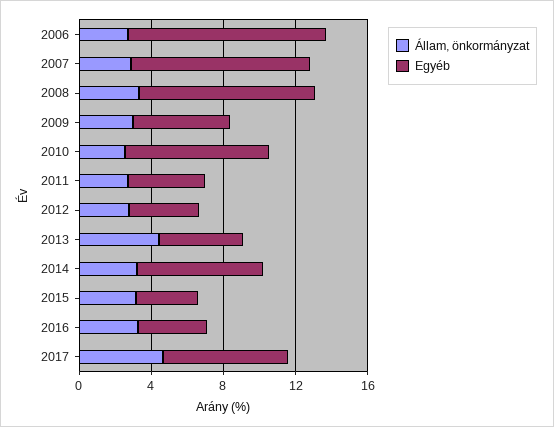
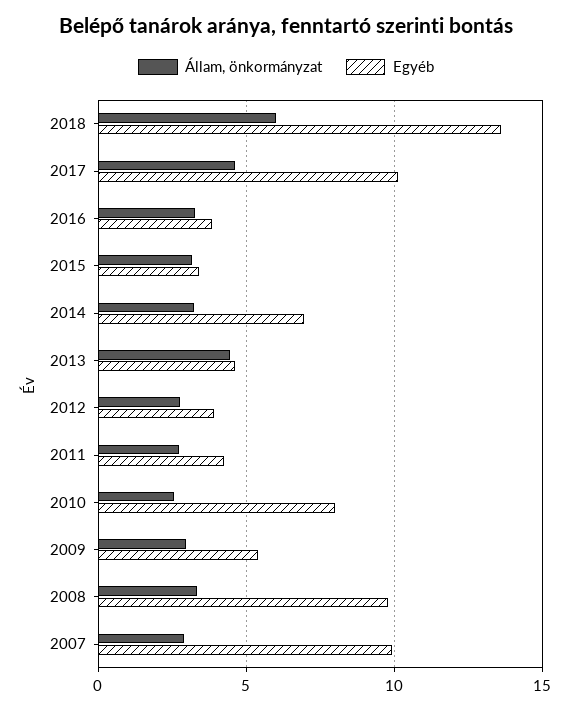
Állam, önkormányzat, 2006: 3 -> none
Egyéb, 2006: 11 -> none
Egyéb, 2017: 7 -> 10
Állam, önkormányzat, 2018: none -> 6
Egyéb, 2018: none -> 13.5

